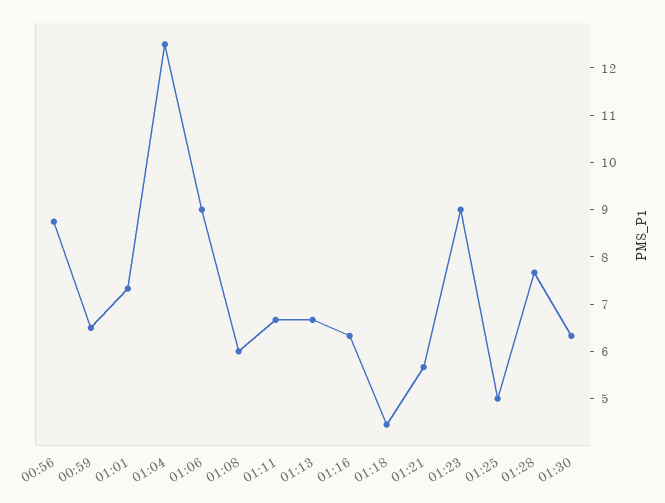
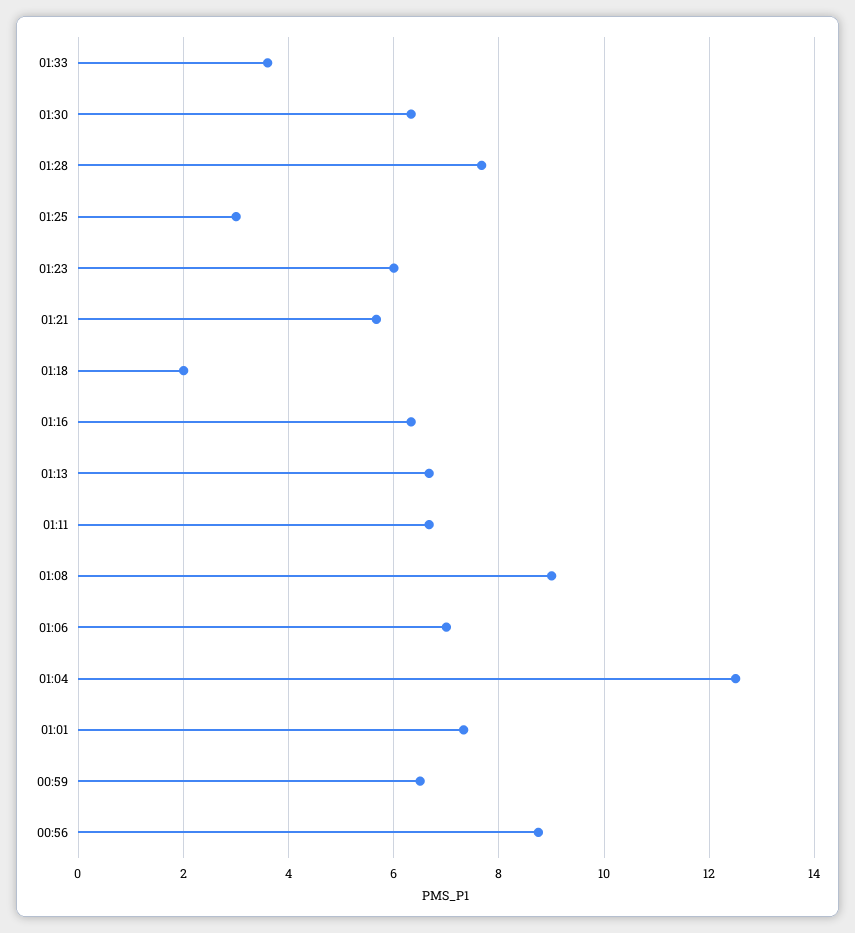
01:06: 9 -> 7
01:08: 6 -> 9
01:18: 4.4 -> 2
01:23: 9 -> 6
01:25: 5 -> 3
01:33: none -> 3.6

